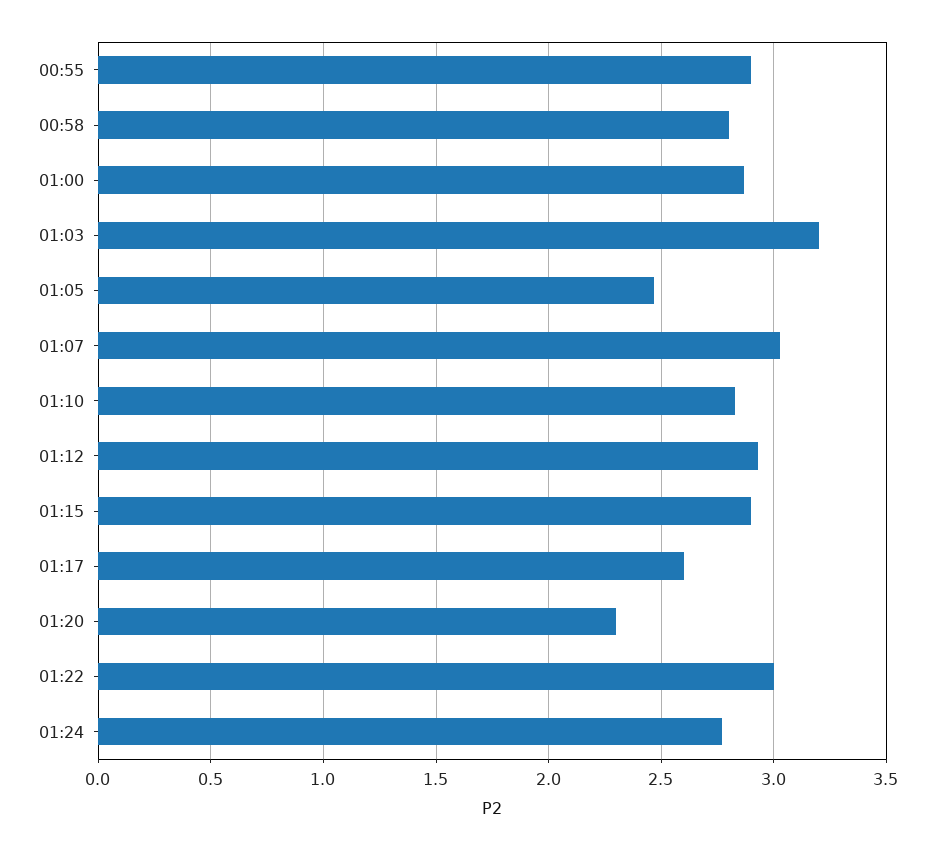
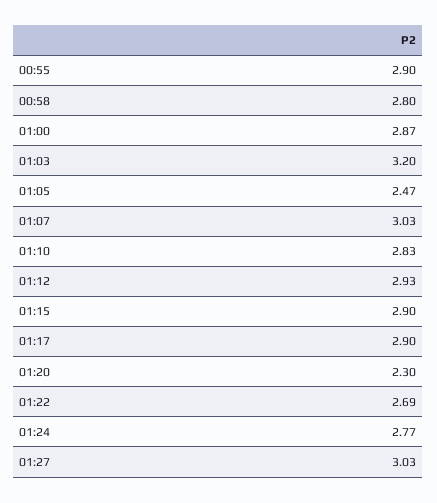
01:17: 2.6 -> 2.9
01:22: 3 -> 2.69
01:27: none -> 3.03

